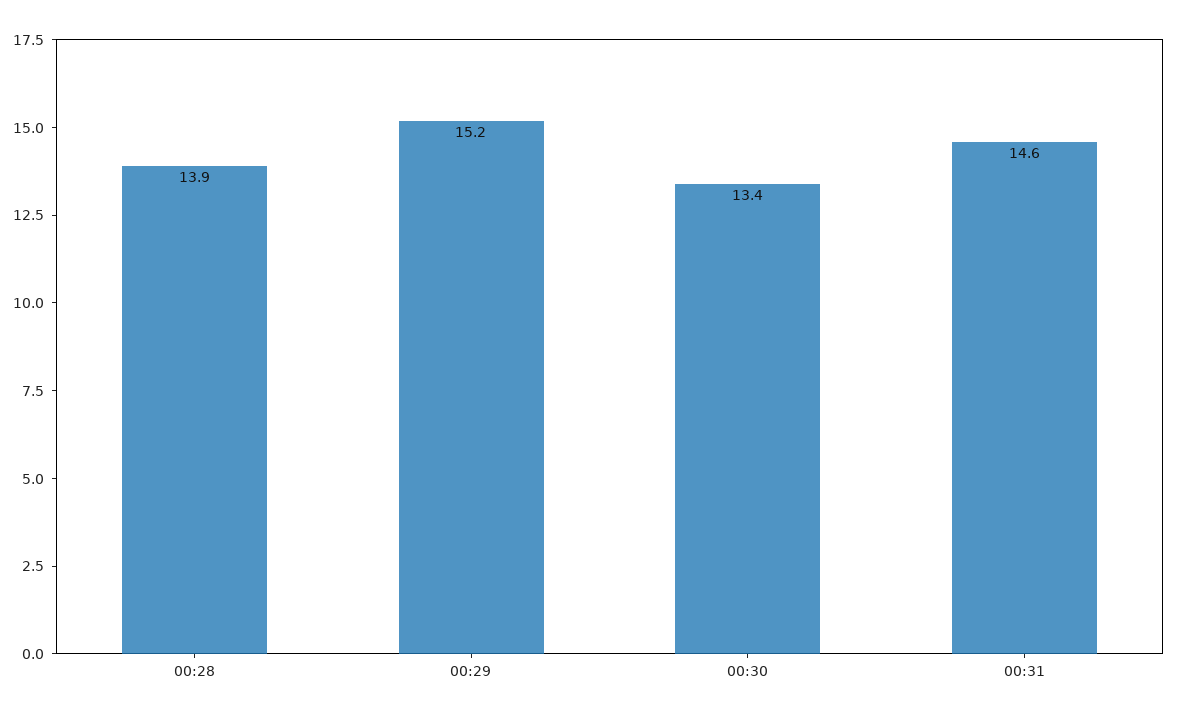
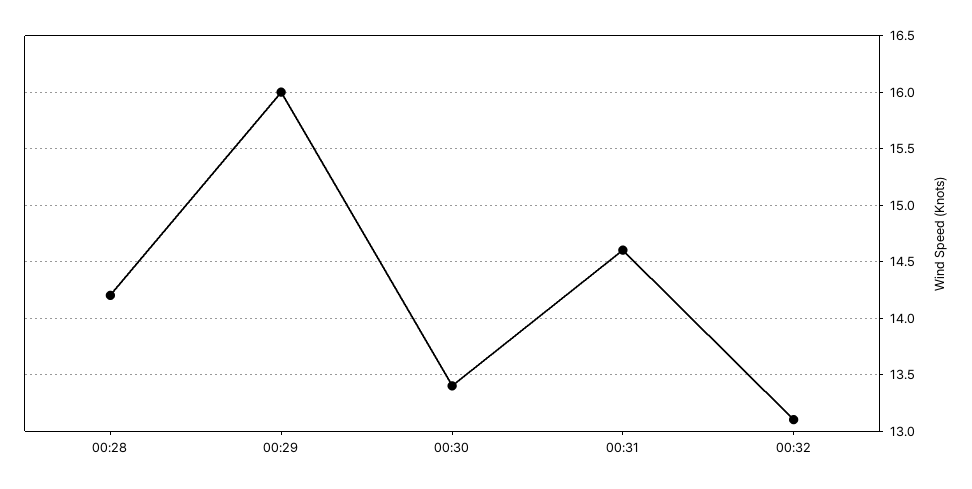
00:28: 13.9 -> 14.2
00:29: 15.2 -> 16
00:32: none -> 13.1

